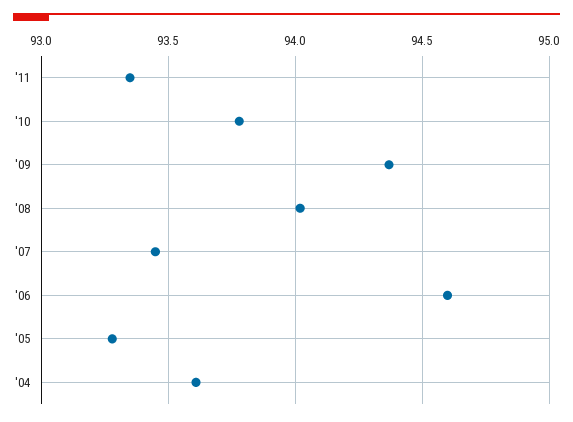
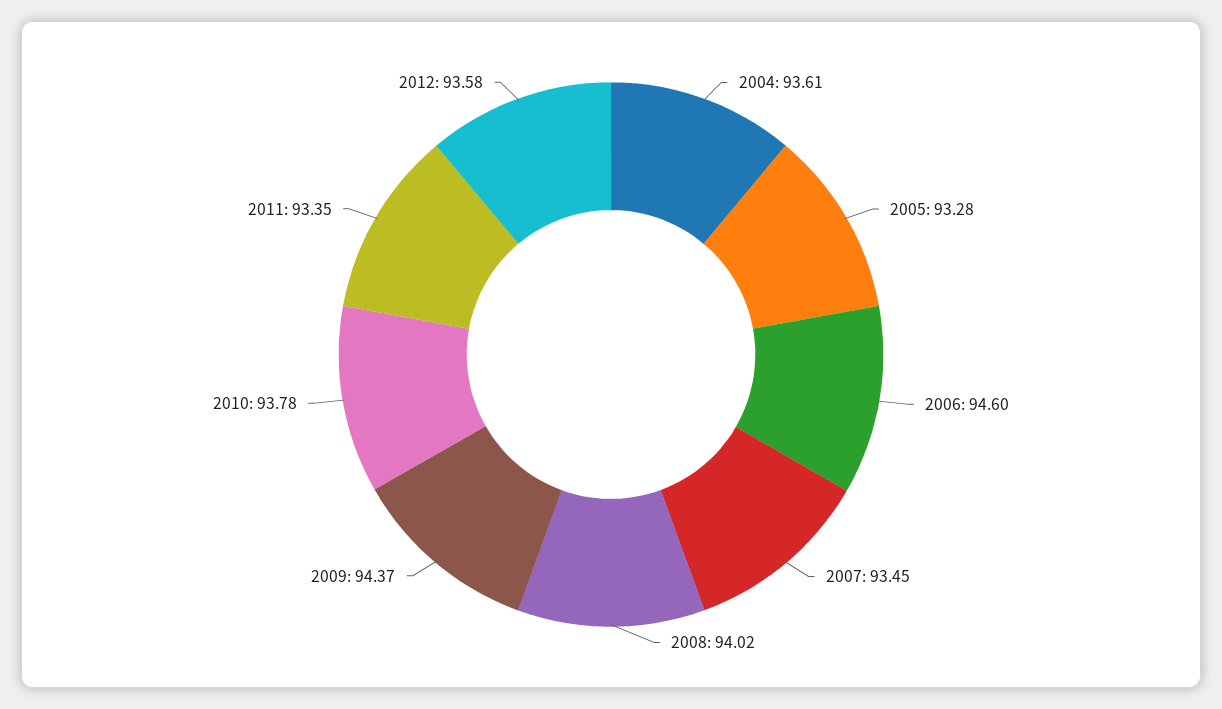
2012: none -> 93.58

